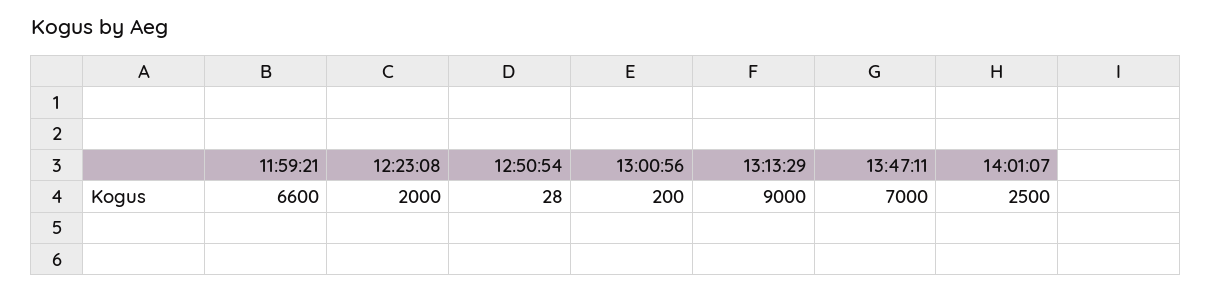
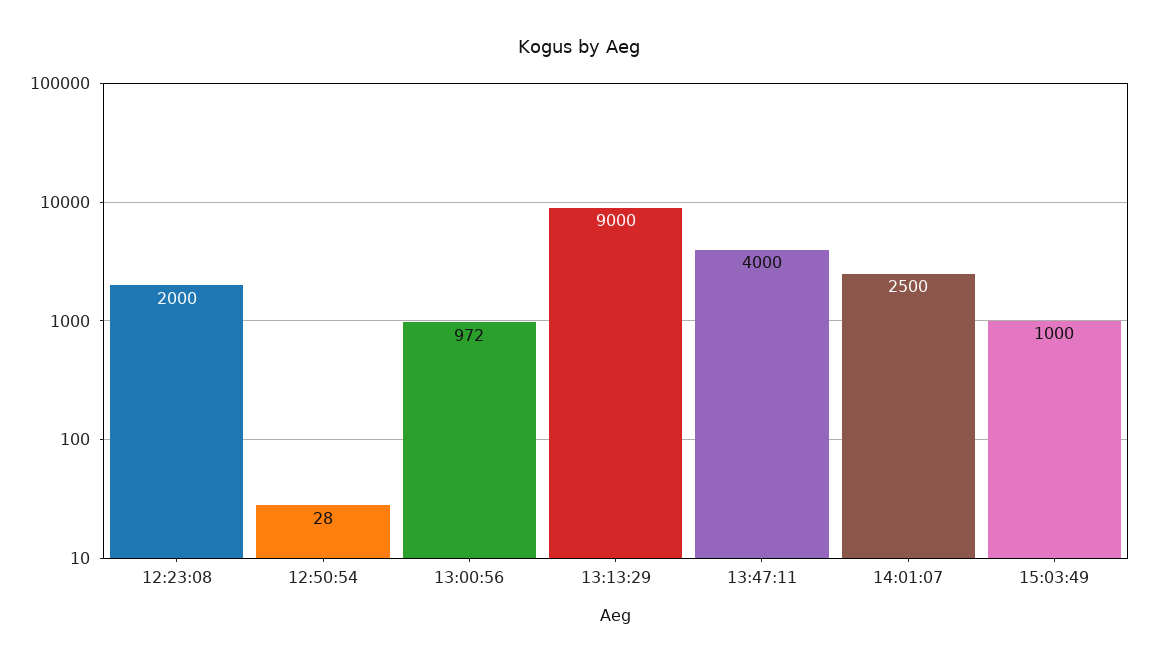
11:59:21: 6600 -> none
13:00:56: 200 -> 972
13:47:11: 7000 -> 4000
15:03:49: none -> 1000

